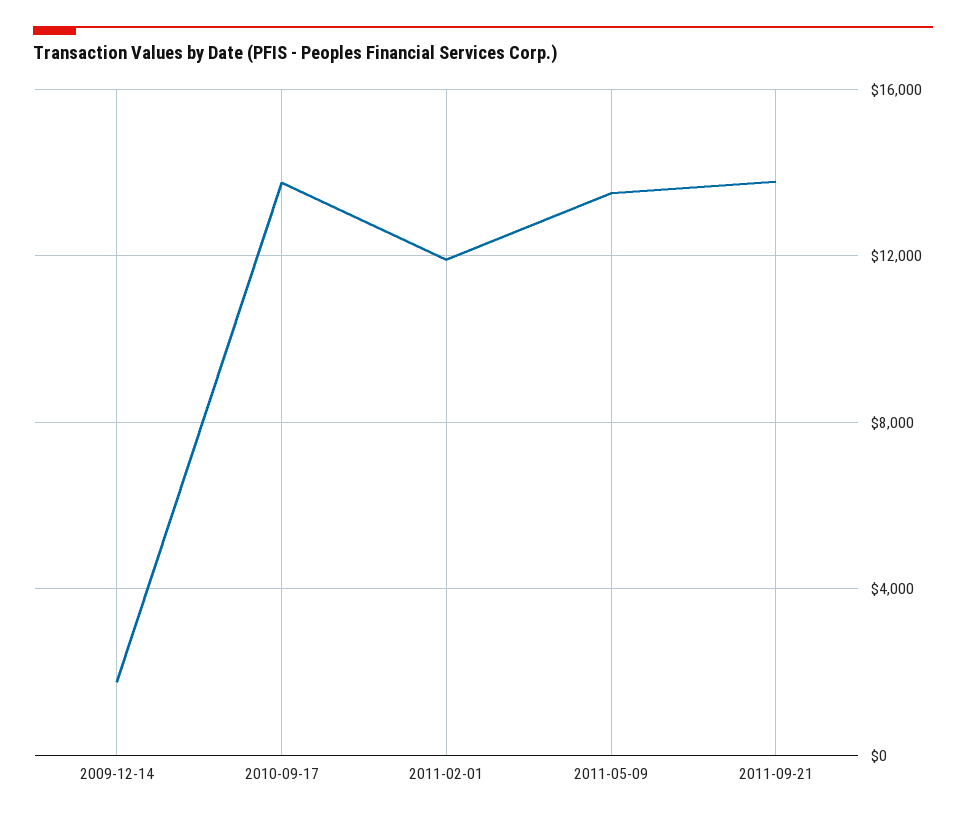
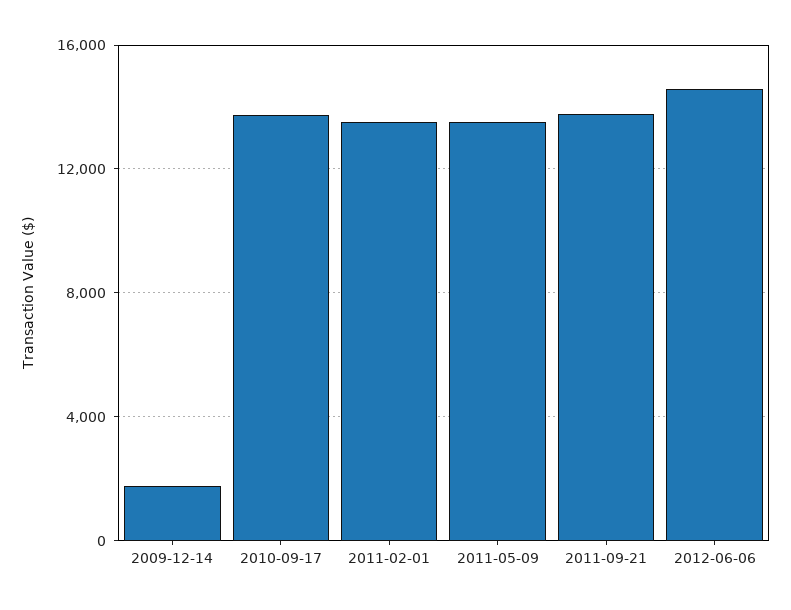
2011-02-01: 12000 -> 13500
2012-06-06: none -> 14500

